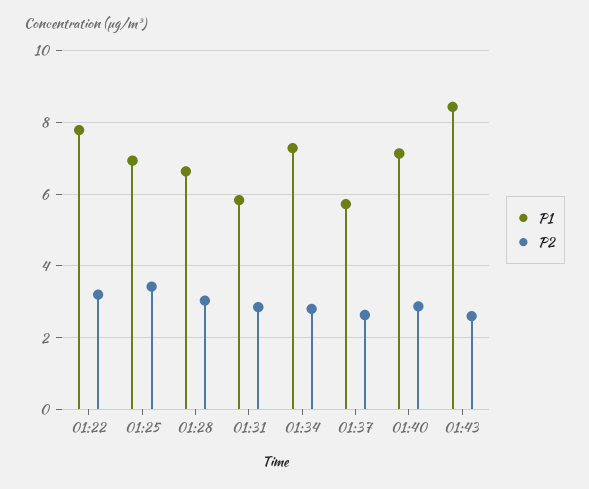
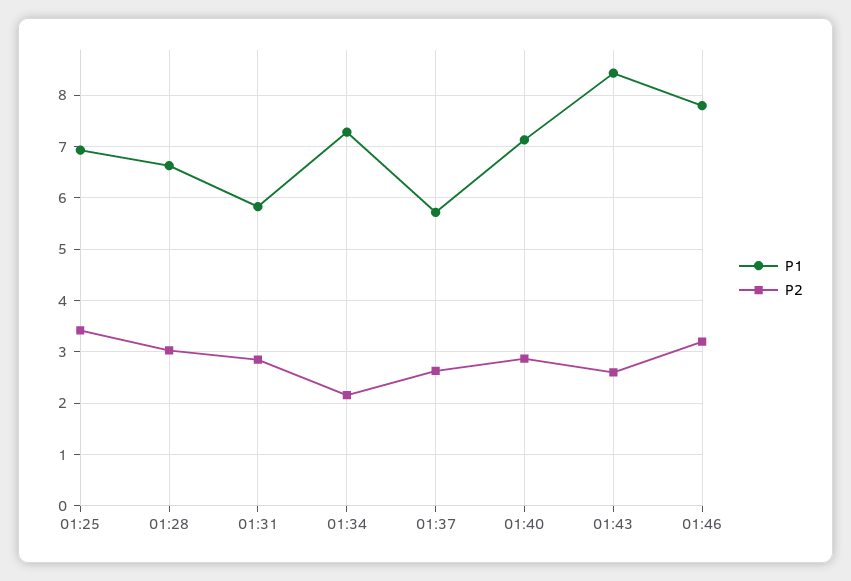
P1, 01:22: 7.8 -> none
P2, 01:22: 3.2 -> none
P2, 01:34: 2.8 -> 2.2
P1, 01:46: none -> 7.8
P2, 01:46: none -> 3.2

